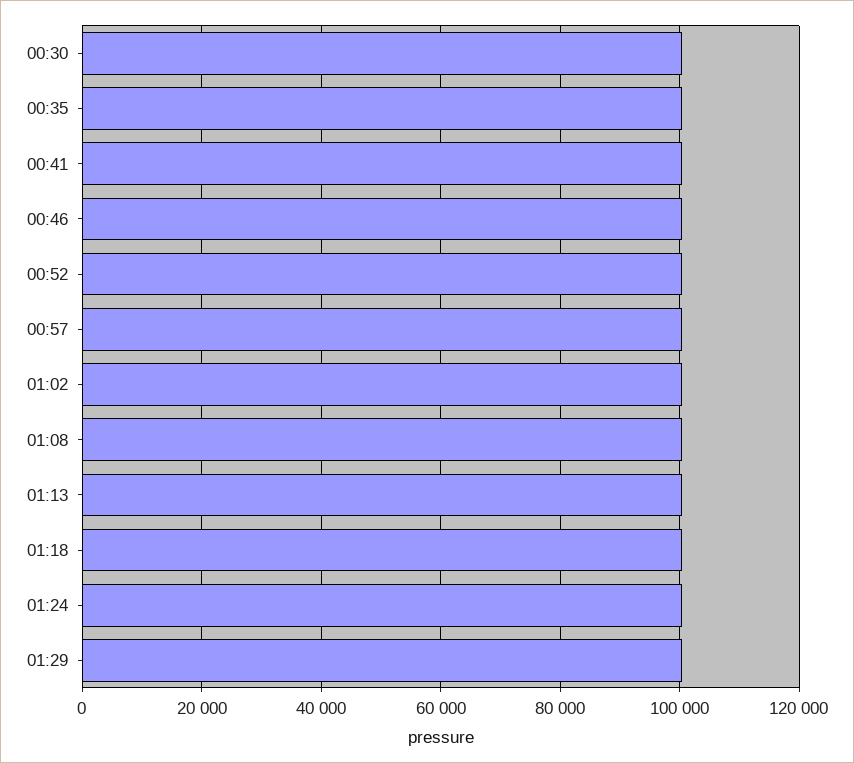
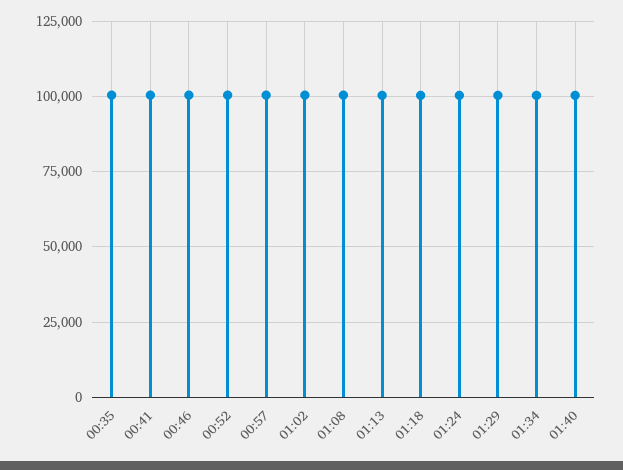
00:30: 100000 -> none
01:34: none -> 100000
01:40: none -> 100000

